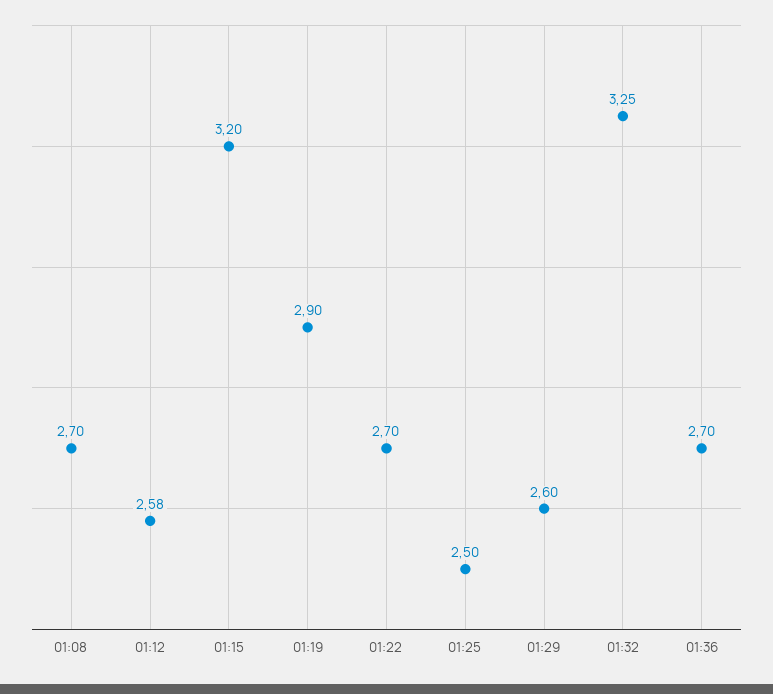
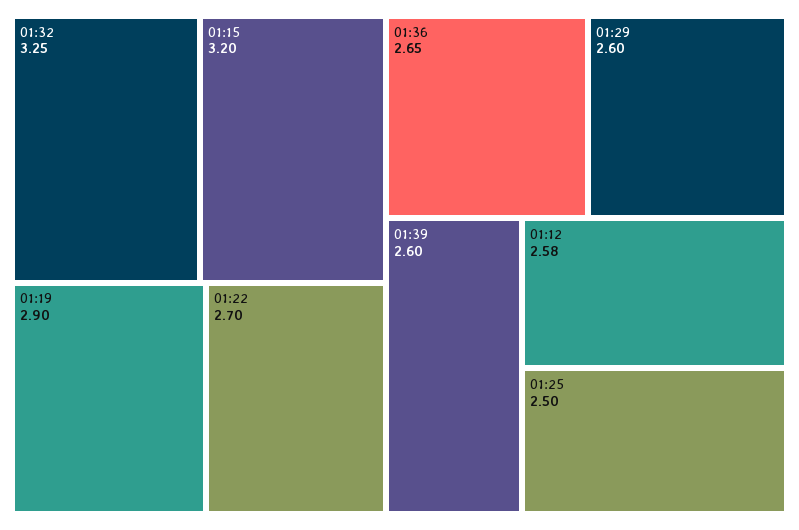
01:08: 2.7 -> none
01:36: 2.7 -> 2.65
01:39: none -> 2.6

